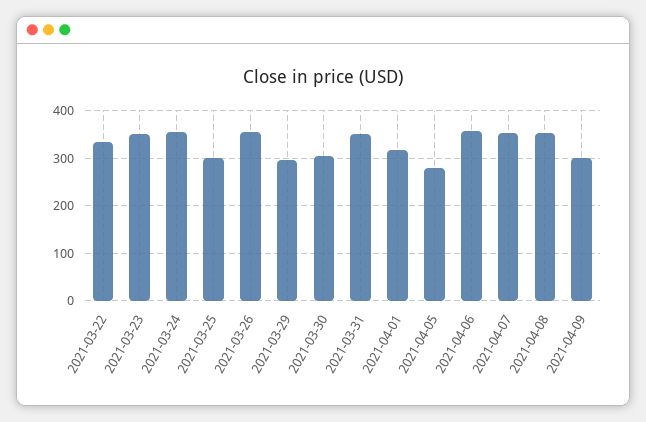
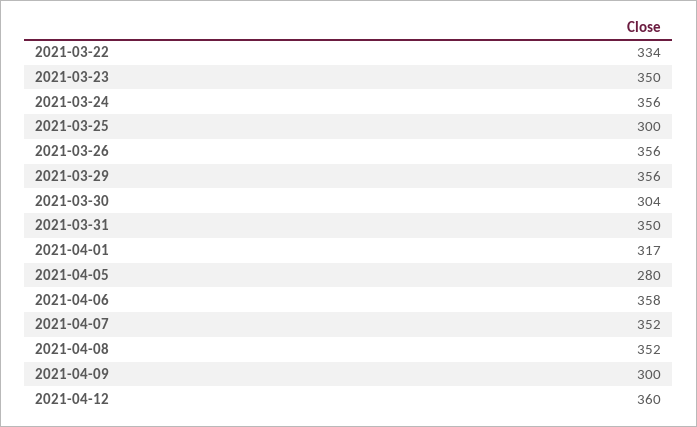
2021-03-29: 300 -> 356
2021-04-12: none -> 360

